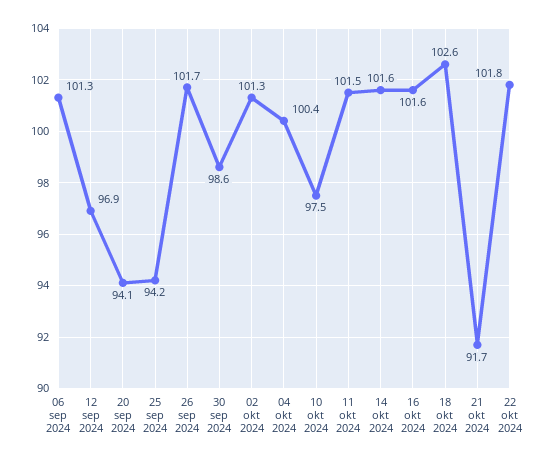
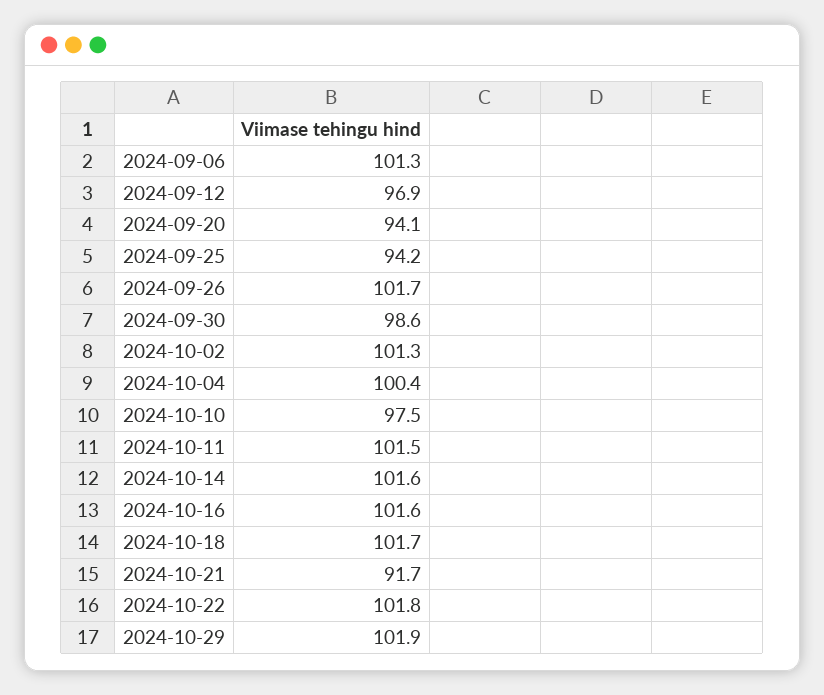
18 okt 2024: 102.6 -> 101.7
2024-10-29: none -> 101.9

